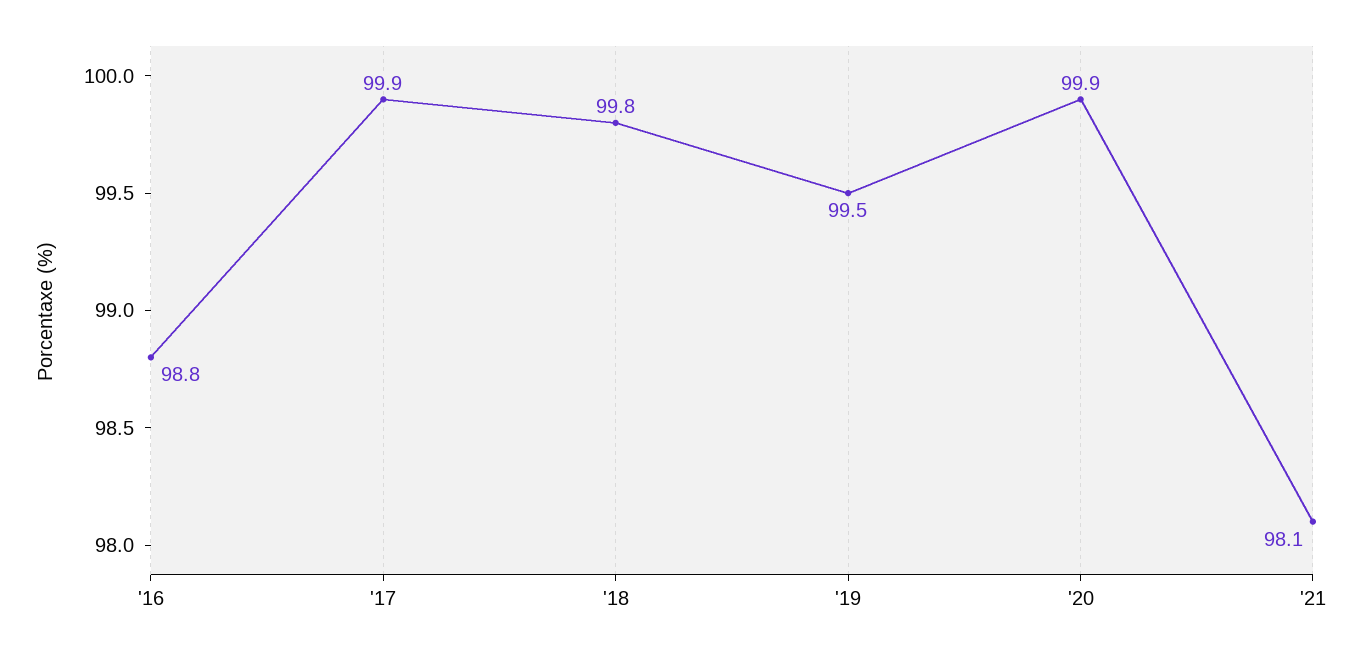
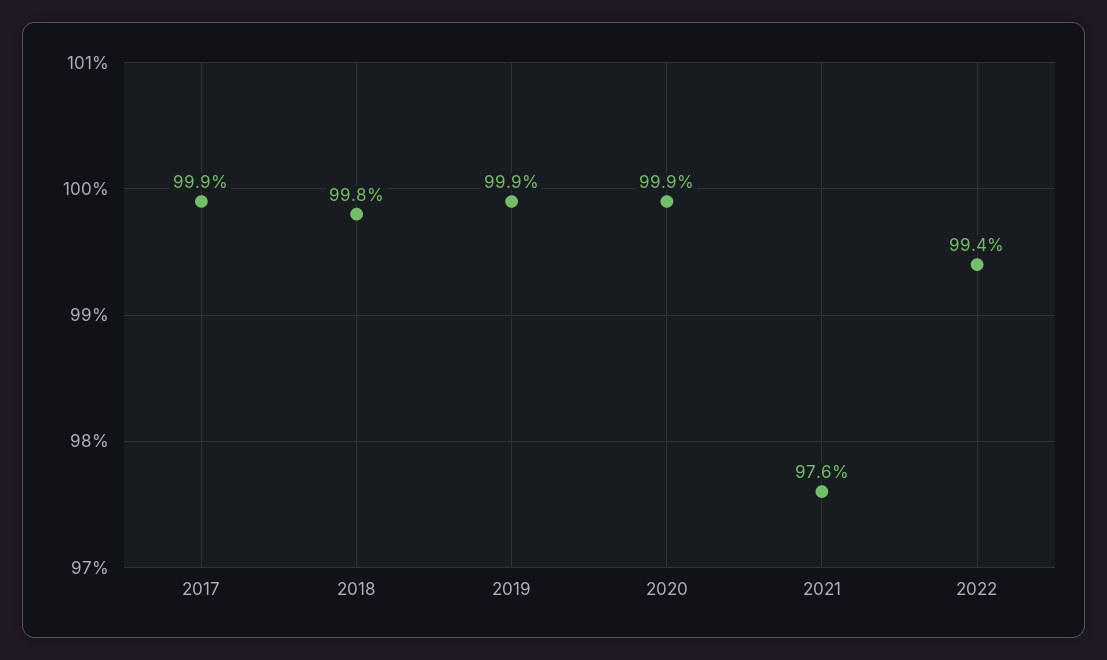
'16: 98.8 -> none
'19: 99.5 -> 99.9
'21: 98.1 -> 97.6
2022: none -> 99.4

